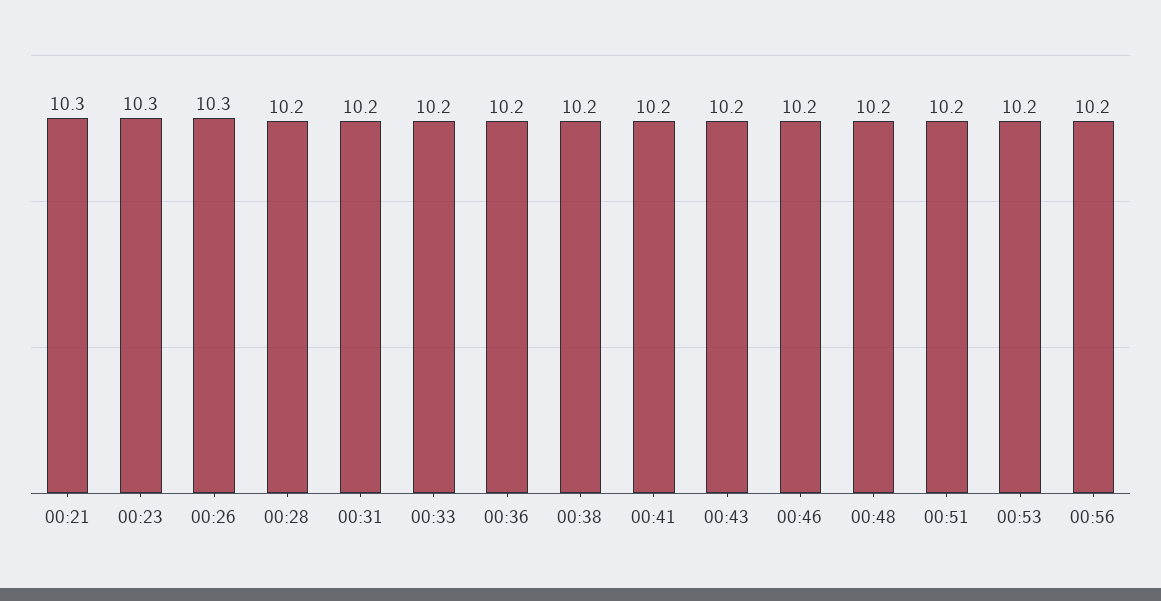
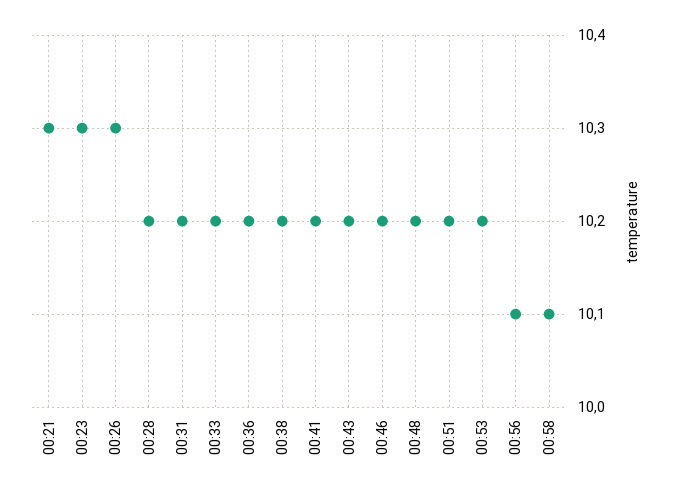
00:56: 10.2 -> 10.1
00:58: none -> 10.1

